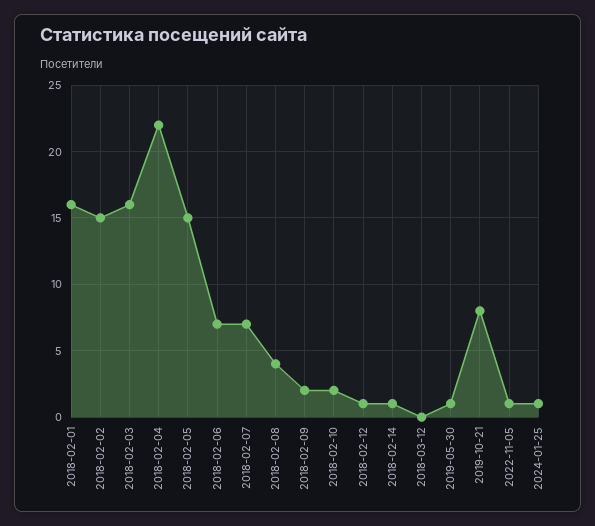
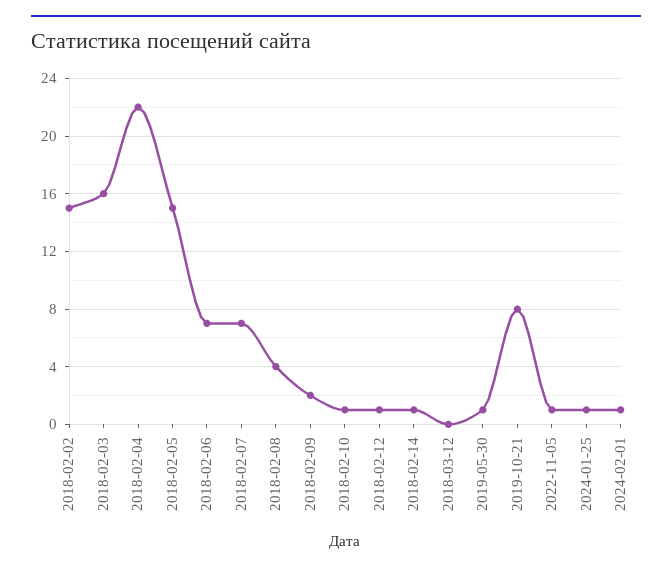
2018-02-01: 16 -> none
2018-02-10: 2 -> 1
2024-02-01: none -> 1

